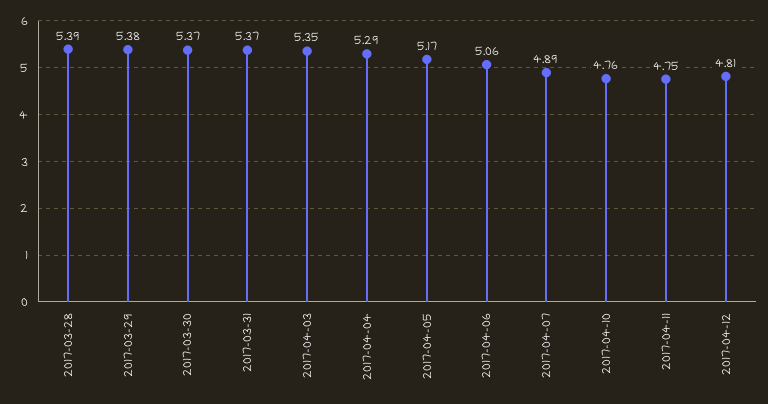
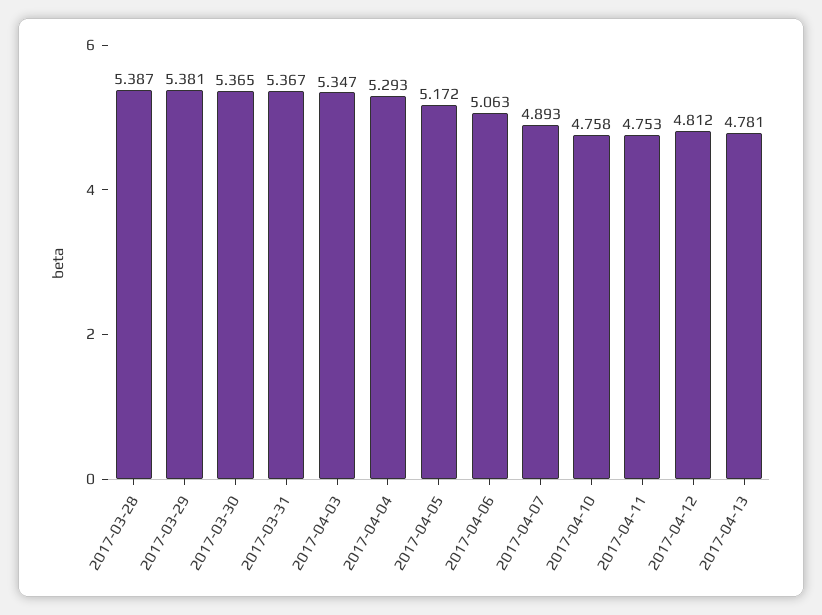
2017-04-13: none -> 4.781

